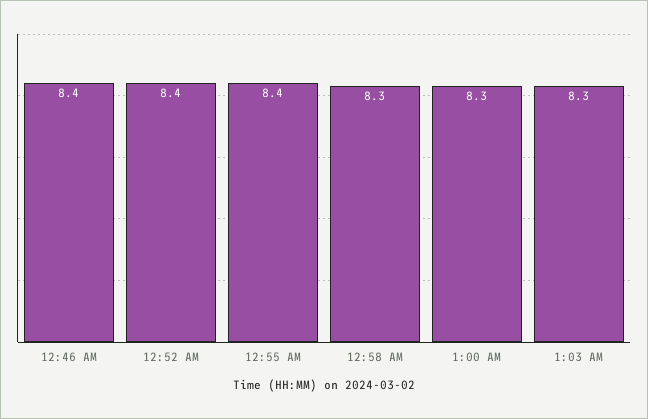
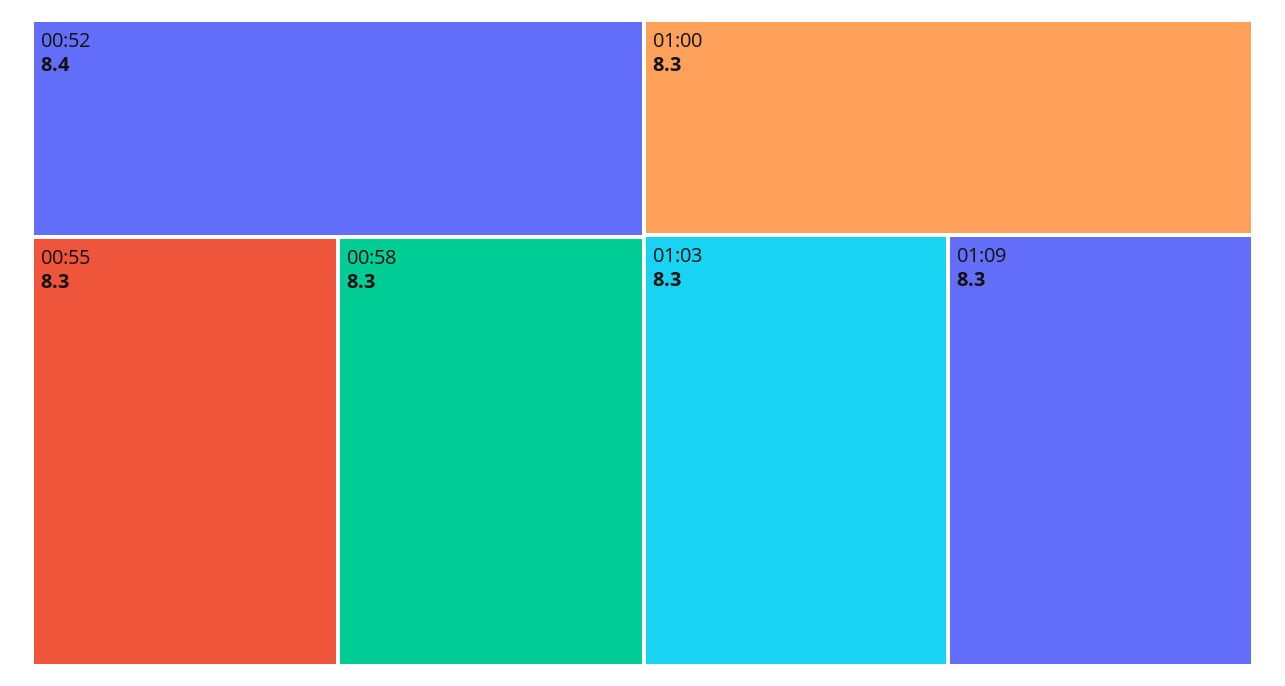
12:46 AM: 8.4 -> none
12:55 AM: 8.4 -> 8.3
01:09: none -> 8.3

